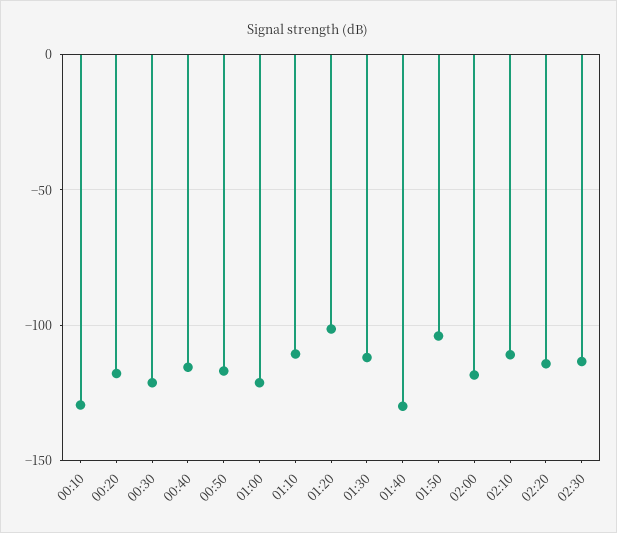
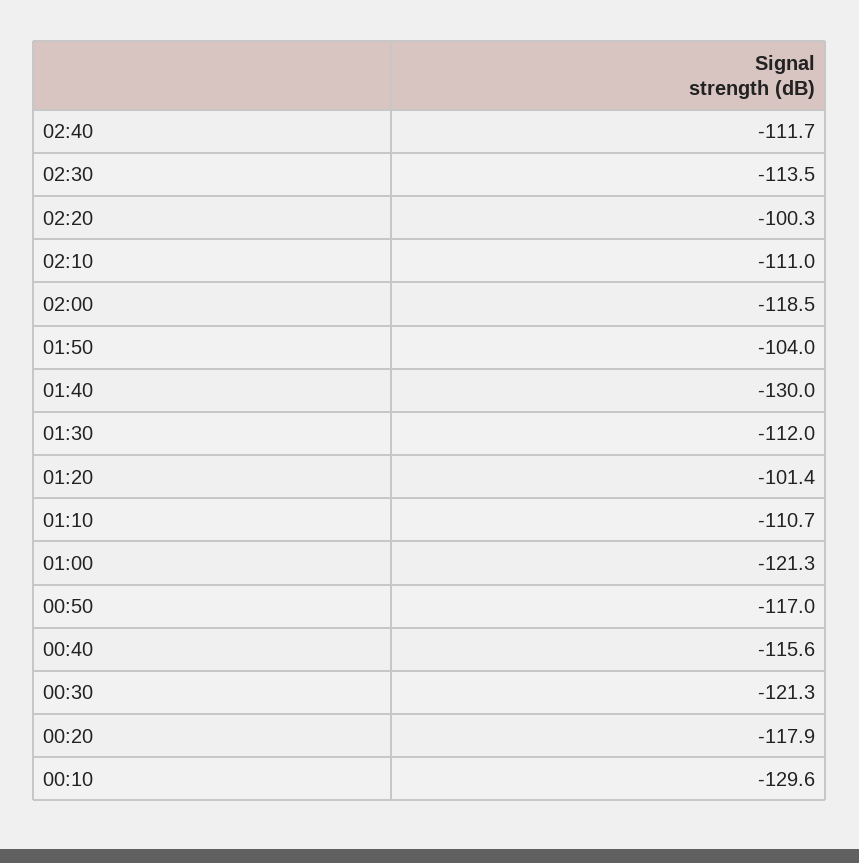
02:20: -115 -> -100.3
02:40: none -> -111.7

